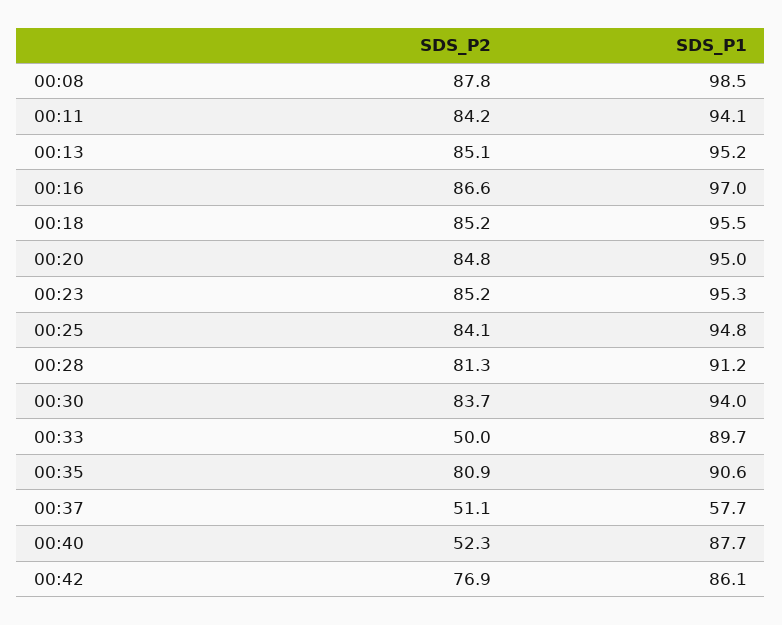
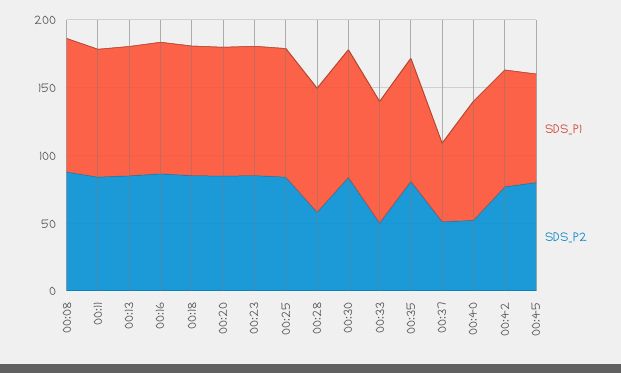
SDS_P2, 00:28: 81.3 -> 60
SDS_P1, 00:45: none -> 80
SDS_P2, 00:45: none -> 80

